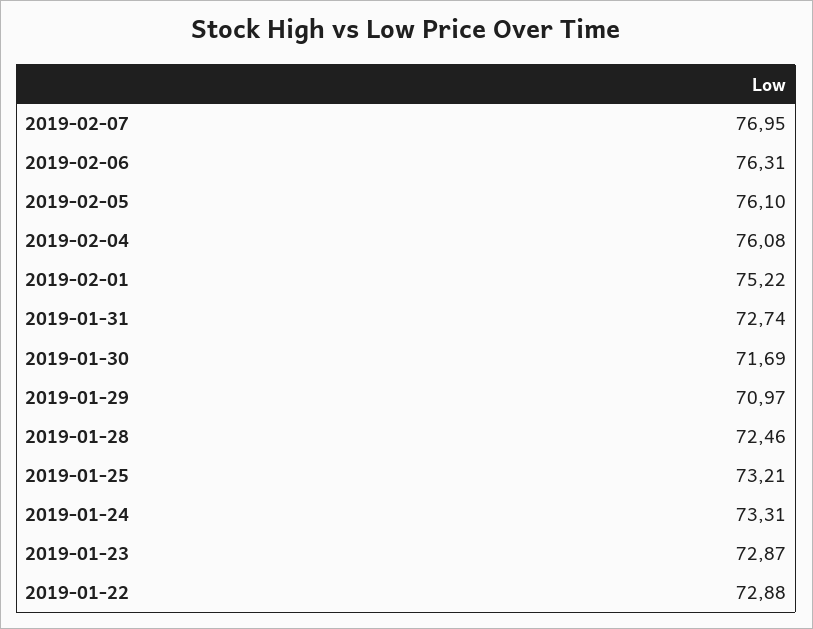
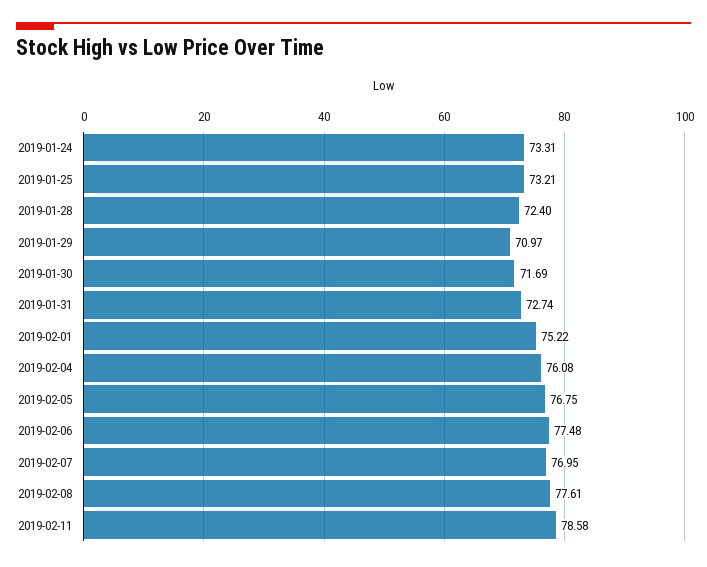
2019-02-06: 76.31 -> 77.48
2019-02-05: 76.1 -> 76.75
2019-01-28: 72.46 -> 72.4
2019-01-23: 72.87 -> none
2019-01-22: 72.88 -> none
2019-02-08: none -> 77.61
2019-02-11: none -> 78.58

